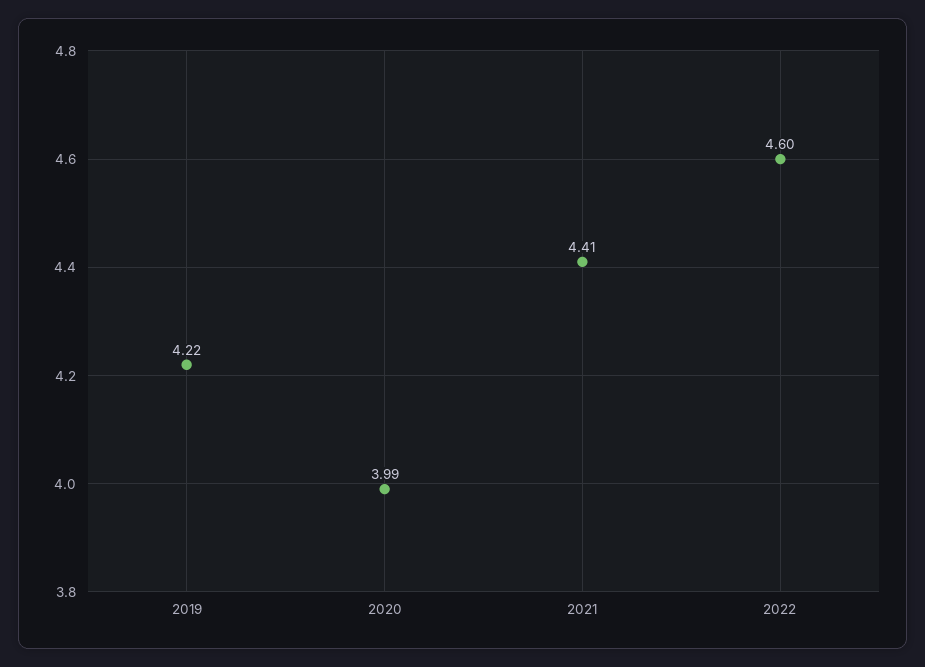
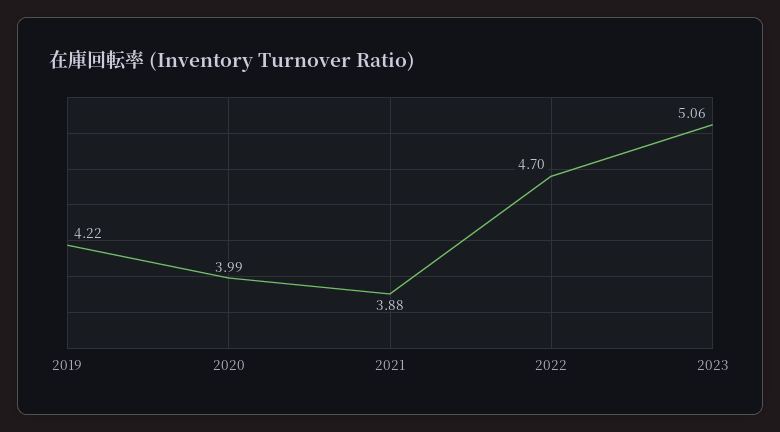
2021: 4.41 -> 3.88
2022: 4.6 -> 4.7
2023: none -> 5.06

